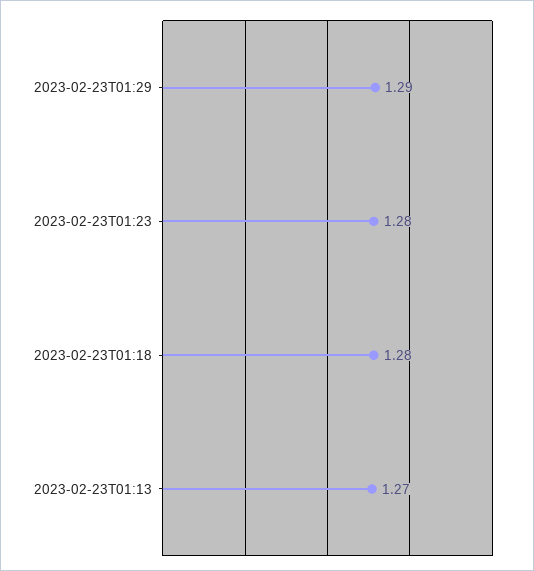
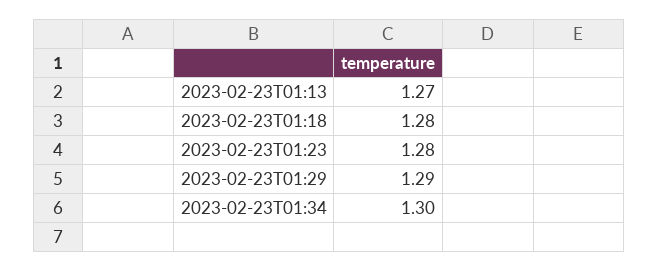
2023-02-23T01:34: none -> 1.3

